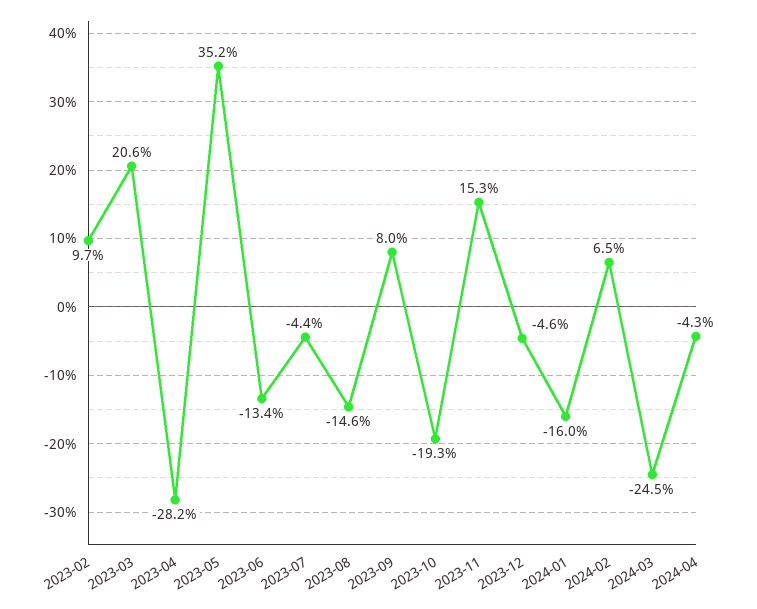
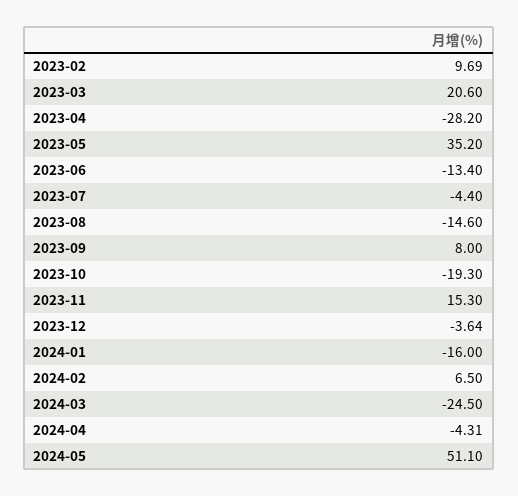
2023-12: -4.6 -> -3.64
2024-05: none -> 51.1

